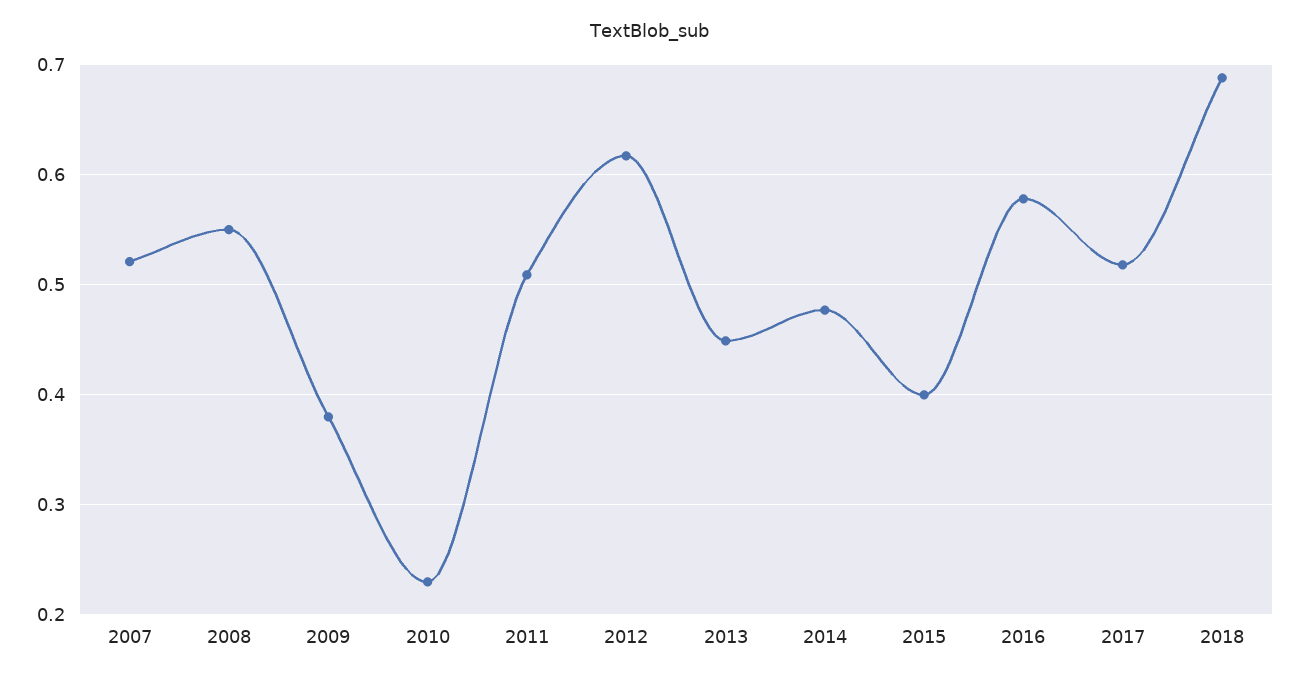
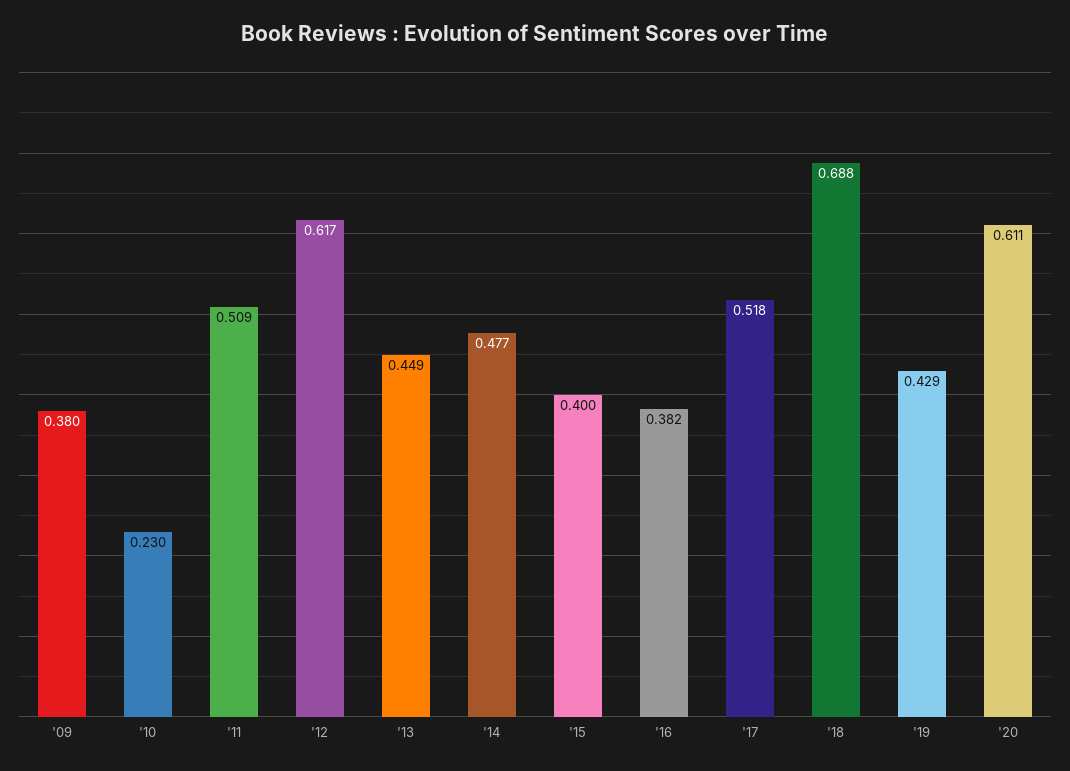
2007: 0.52 -> none
2008: 0.55 -> none
2016: 0.58 -> 0.382
'19: none -> 0.429
'20: none -> 0.611

